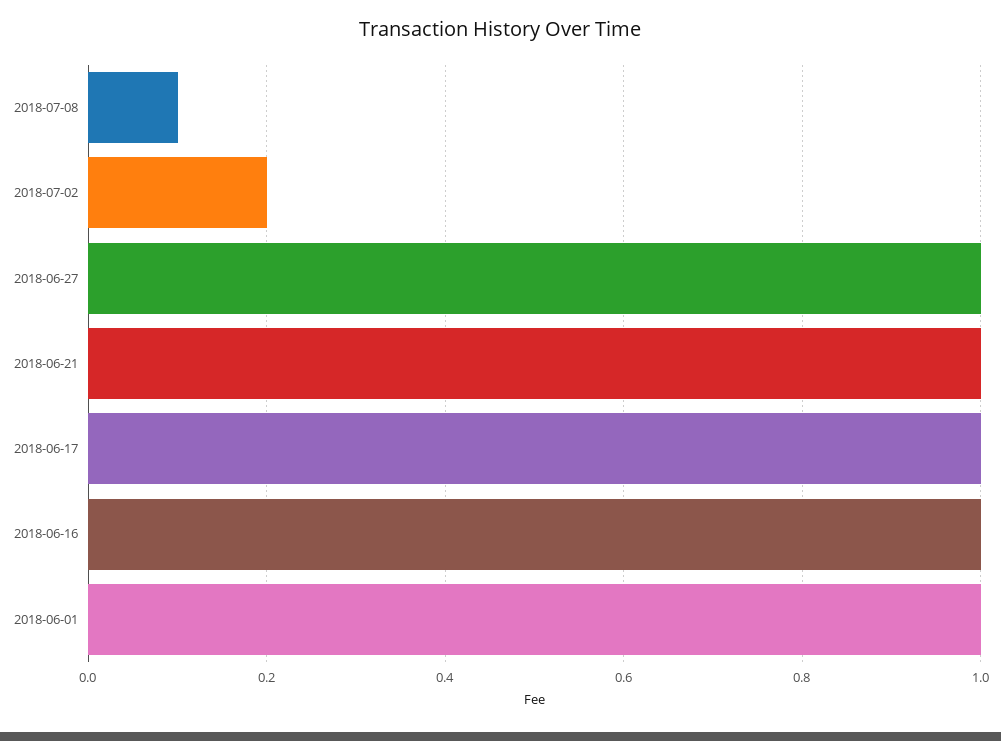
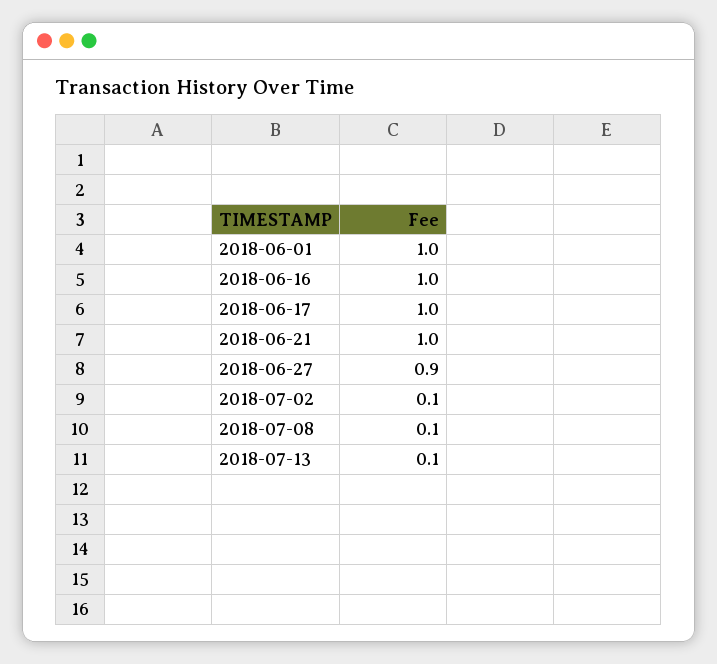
2018-07-02: 0.2 -> 0.1
2018-06-27: 1 -> 0.9
2018-07-13: none -> 0.1

